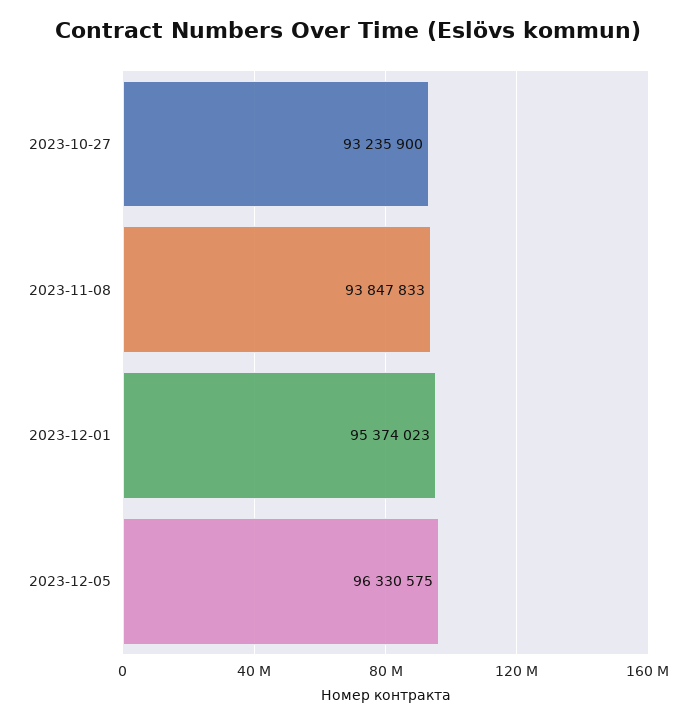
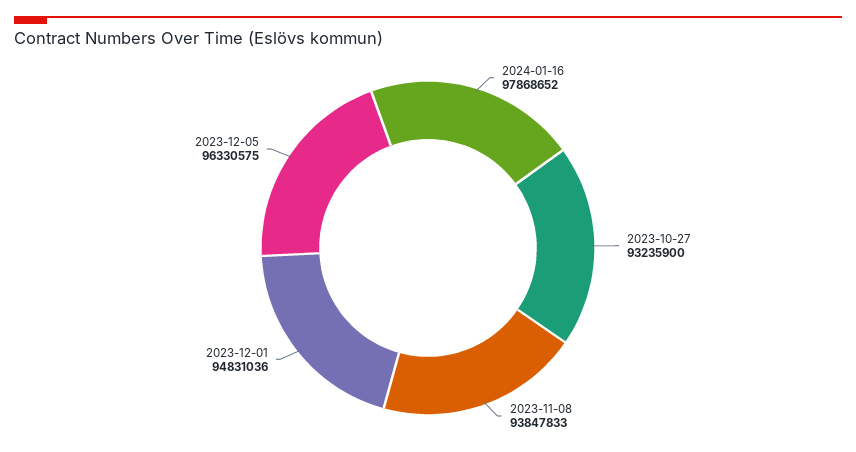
2023-12-01: 95374023 -> 94831036
2024-01-16: none -> 97868652

